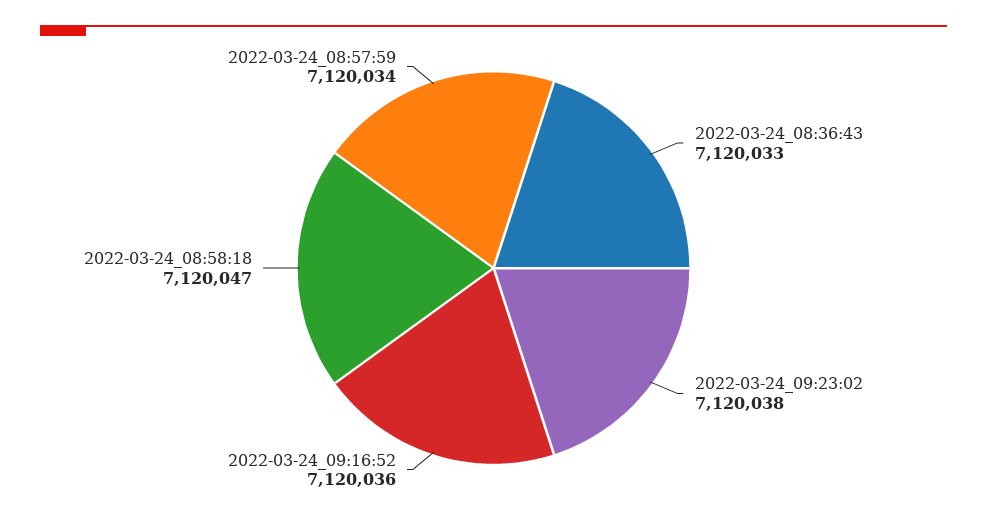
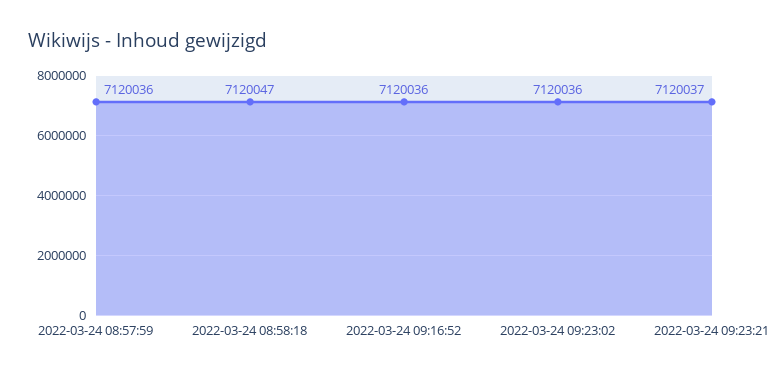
2022-03-24_08:36:43: 7120033 -> none
2022-03-24_09:23:02: 7120038 -> 7120036
2022-03-24_08:57:59: 7120034 -> 7120036
2022-03-24 09:23:21: none -> 7120037

